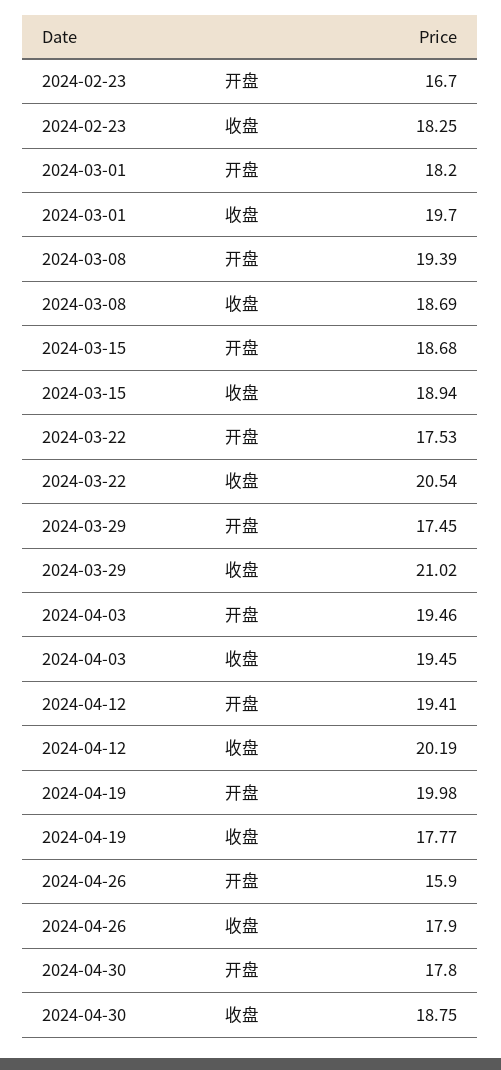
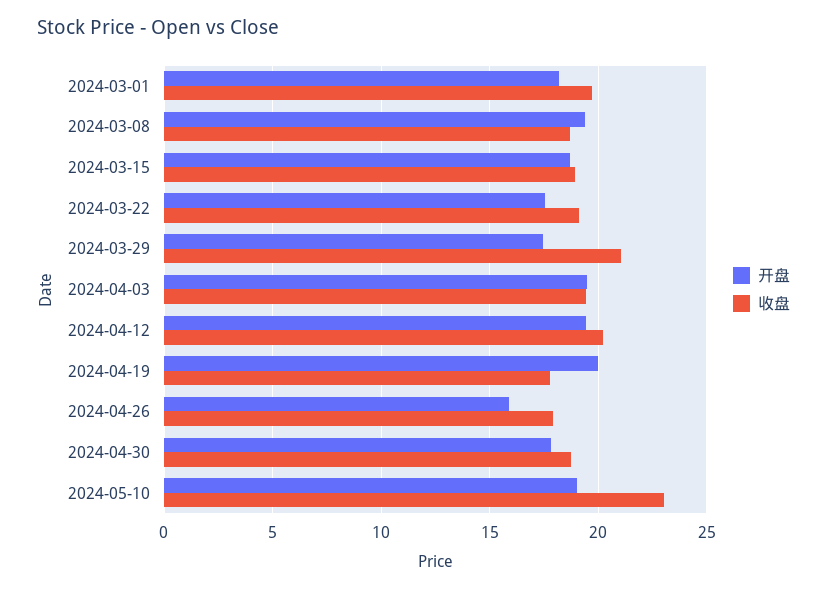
开盘, 2024-02-23: 16.7 -> none
收盘, 2024-02-23: 18.25 -> none
收盘, 2024-03-22: 20.54 -> 19
开盘, 2024-05-10: none -> 19
收盘, 2024-05-10: none -> 23

